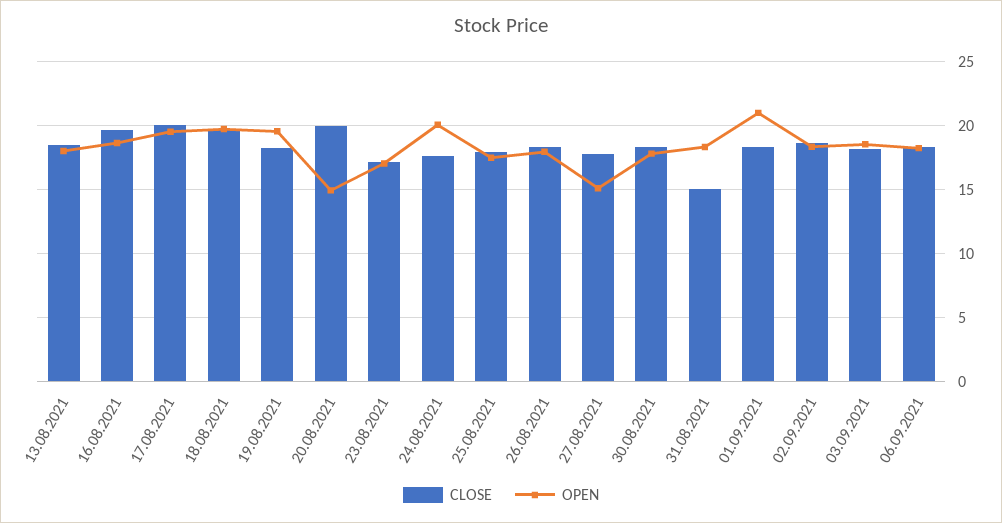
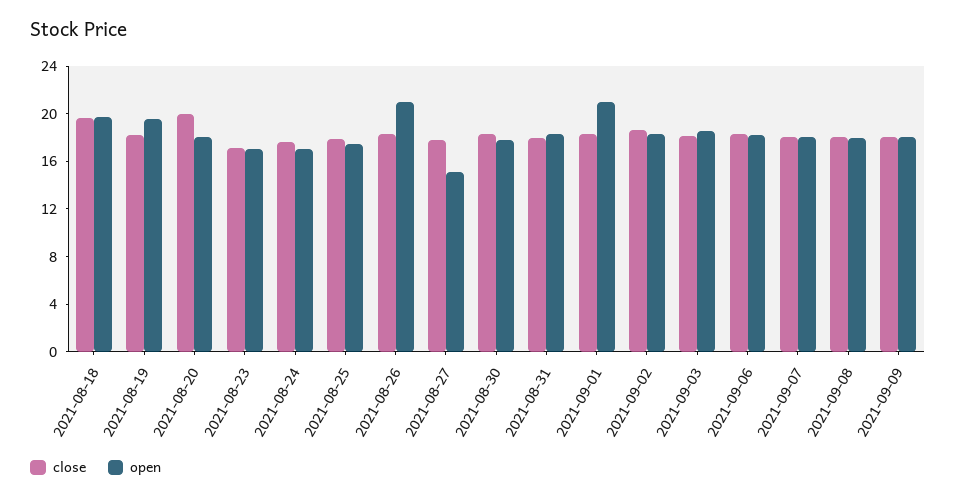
CLOSE, 13.08.2021: 18.5 -> none
OPEN, 13.08.2021: 18 -> none
CLOSE, 16.08.2021: 19.5 -> none
OPEN, 16.08.2021: 18.5 -> none
CLOSE, 17.08.2021: 20 -> none
OPEN, 17.08.2021: 19.5 -> none
OPEN, 20.08.2021: 15 -> 18
OPEN, 24.08.2021: 20 -> 17
OPEN, 26.08.2021: 18 -> 21
CLOSE, 31.08.2021: 15 -> 18
CLOSE, 2021-09-07: none -> 18
OPEN, 2021-09-07: none -> 18
CLOSE, 2021-09-08: none -> 18
OPEN, 2021-09-08: none -> 18
CLOSE, 2021-09-09: none -> 18
OPEN, 2021-09-09: none -> 18

